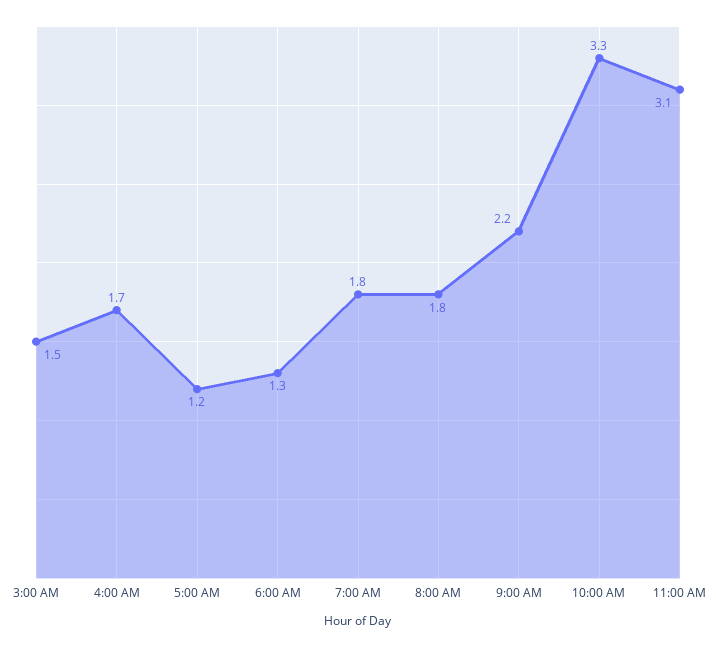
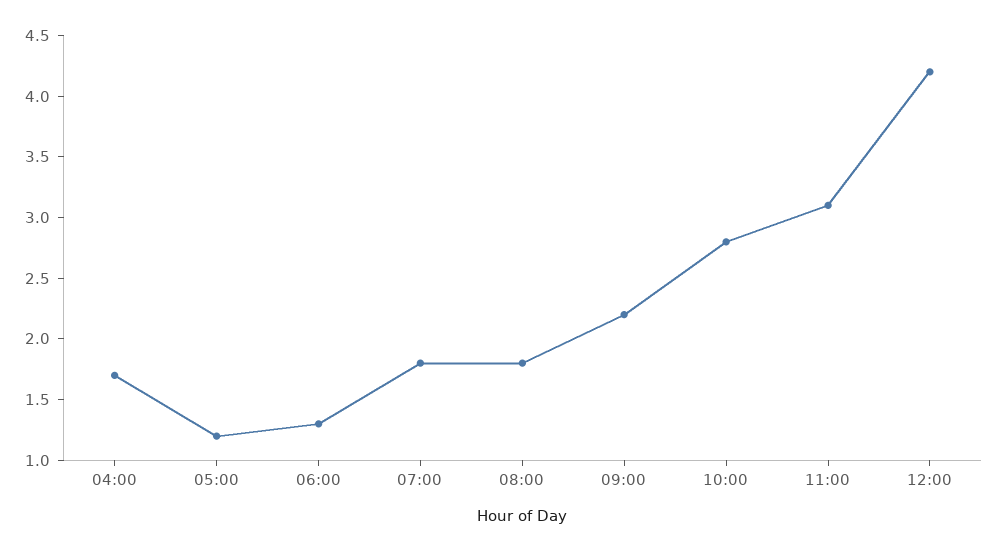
3:00 AM: 1.5 -> none
10:00 AM: 3.3 -> 2.8
12:00: none -> 4.2

